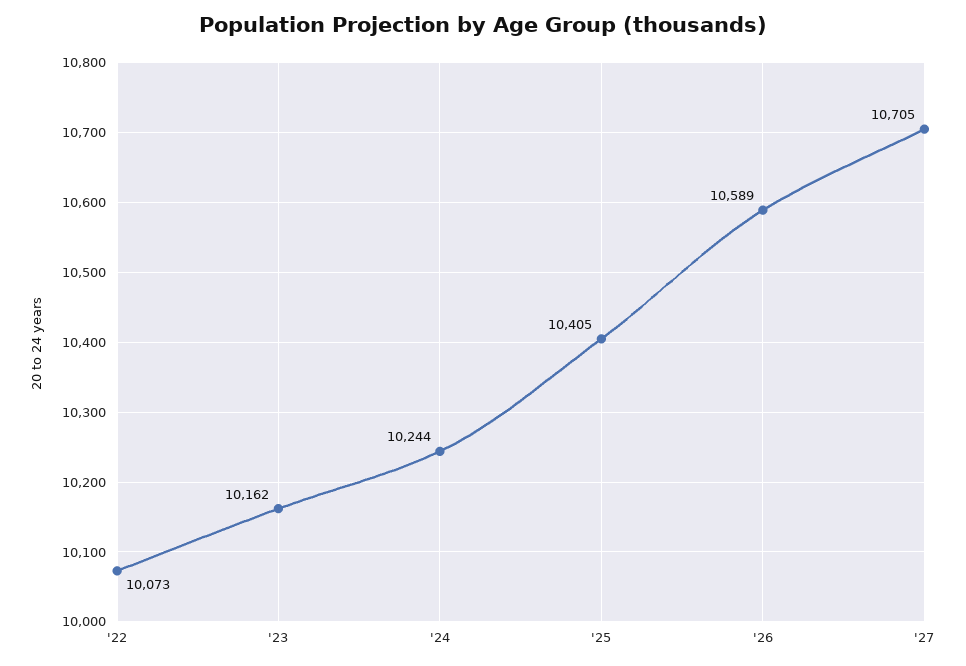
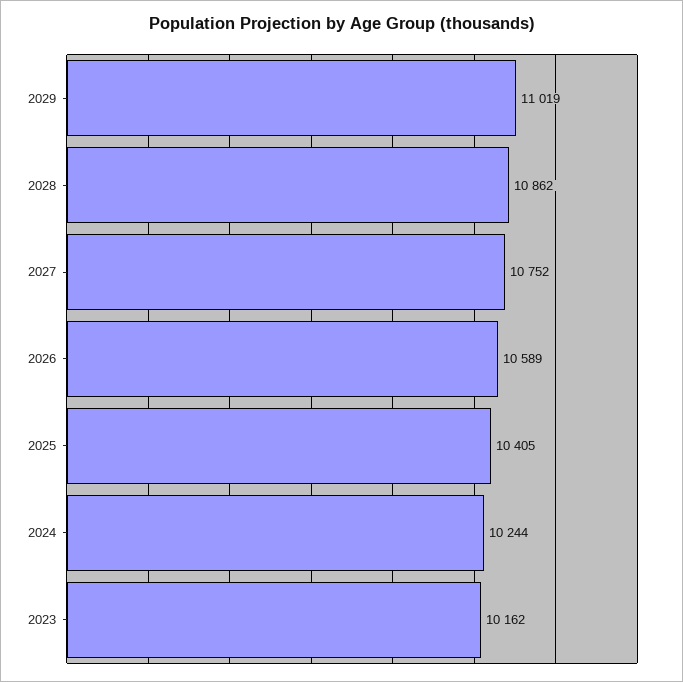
'22: 10073 -> none
'27: 10705 -> 10752
2029: none -> 11019
2028: none -> 10862

